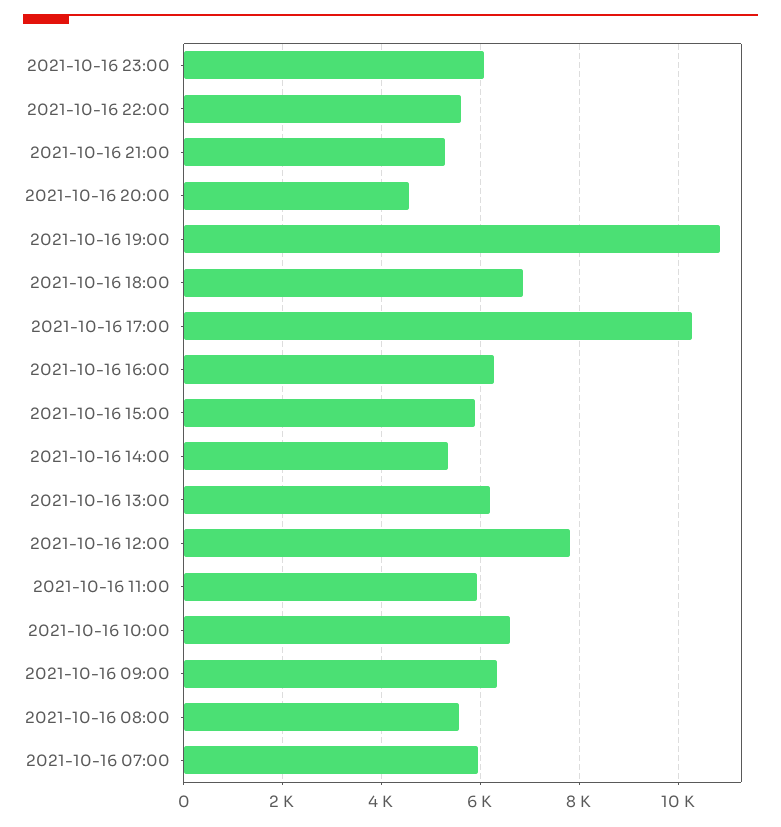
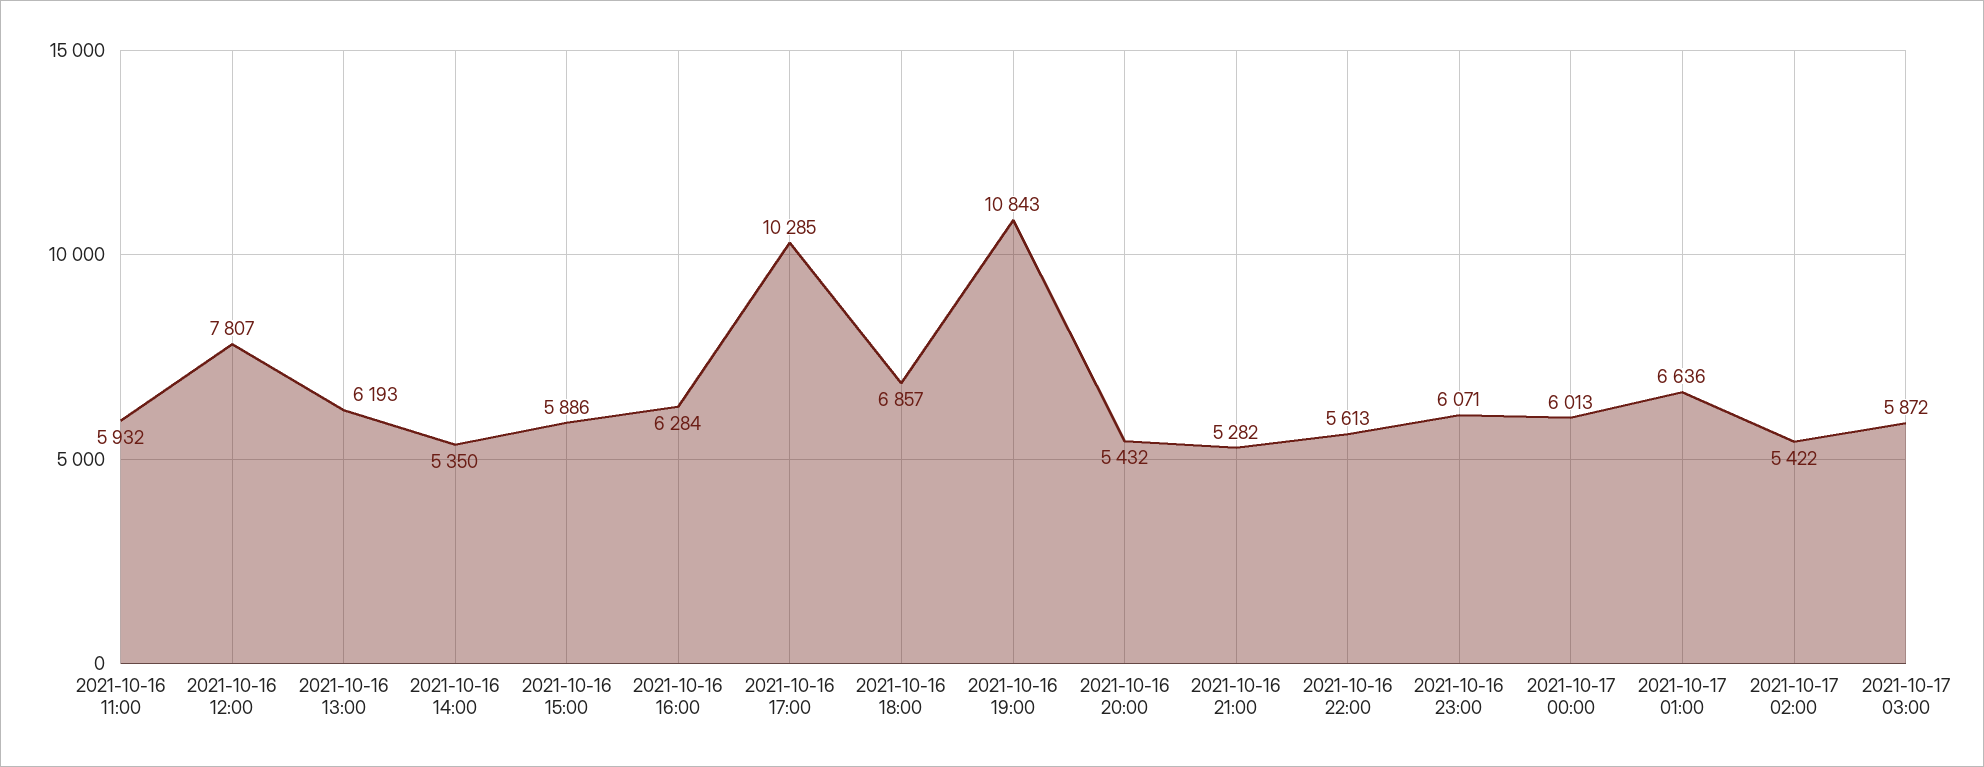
2021-10-16 20:00: 4600 -> 5432
2021-10-16 10:00: 6600 -> none
2021-10-16 09:00: 6400 -> none
2021-10-16 08:00: 5600 -> none
2021-10-16 07:00: 6000 -> none
2021-10-17 00:00: none -> 6013
2021-10-17 01:00: none -> 6636
2021-10-17 02:00: none -> 5422
2021-10-17 03:00: none -> 5872

